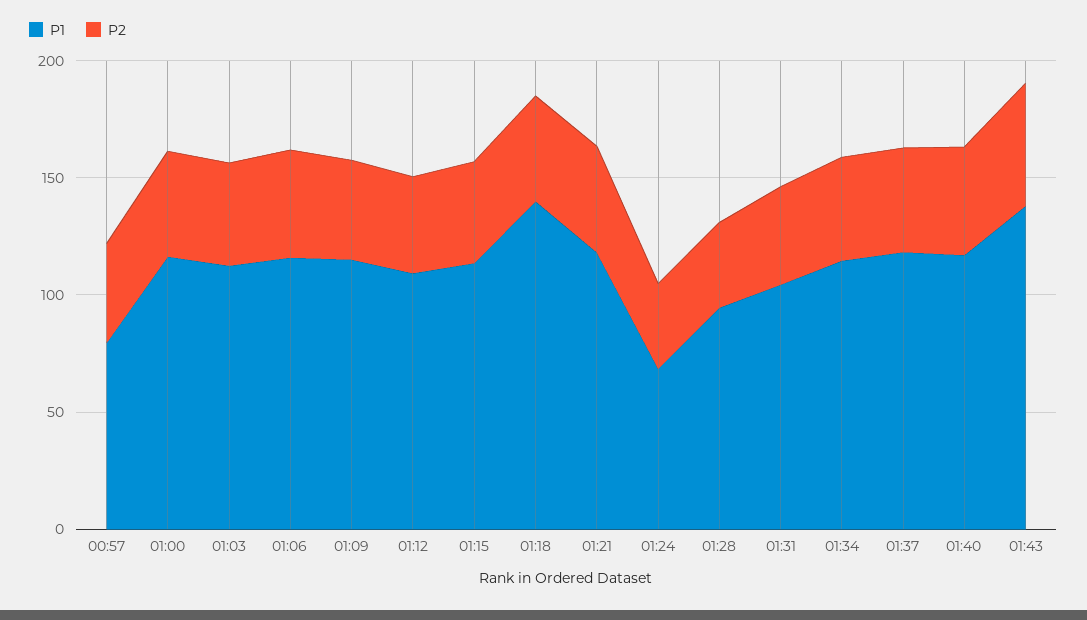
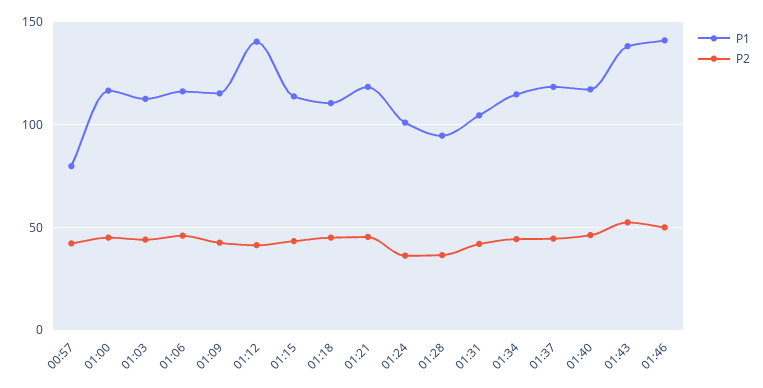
P1, 01:12: 110 -> 140
P1, 01:18: 140 -> 110
P1, 01:24: 70 -> 100
P1, 01:46: none -> 140
P2, 01:46: none -> 50

